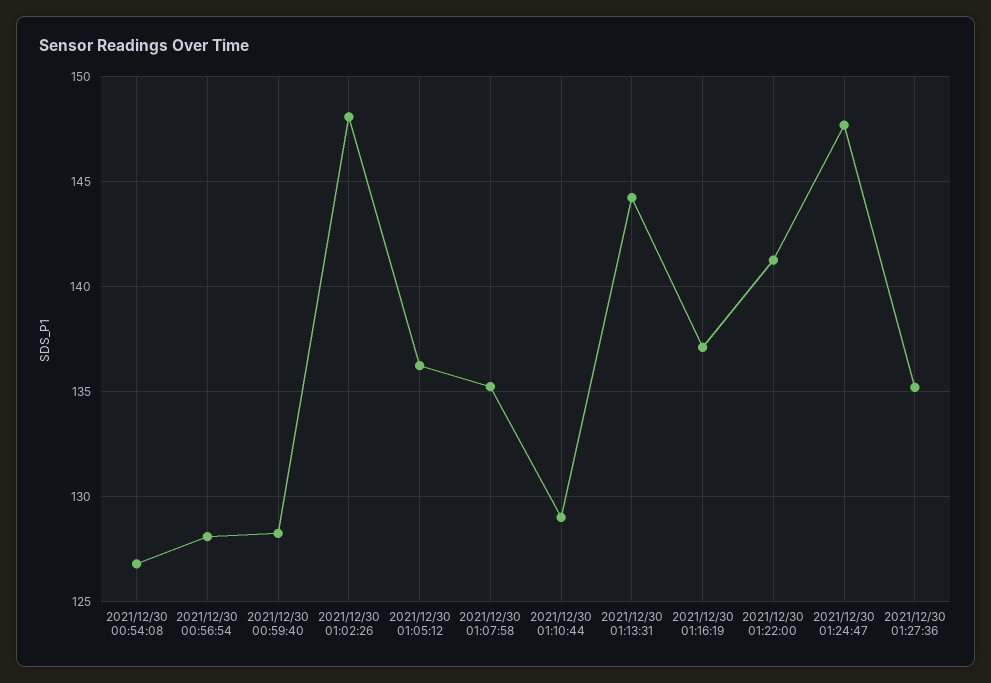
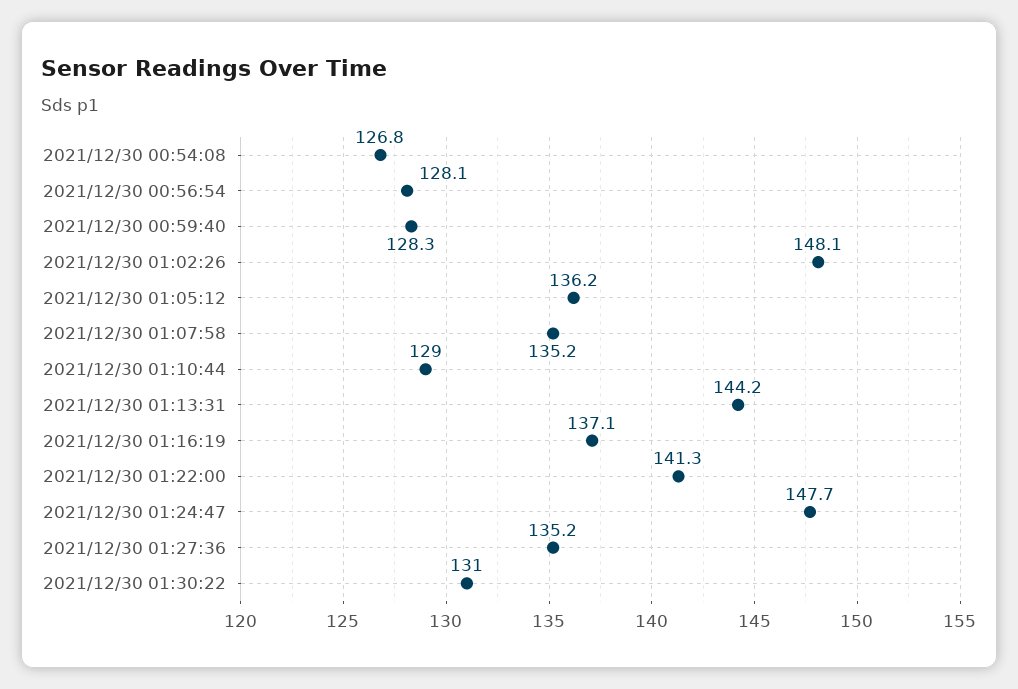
2021/12/30 01:30:22: none -> 131

